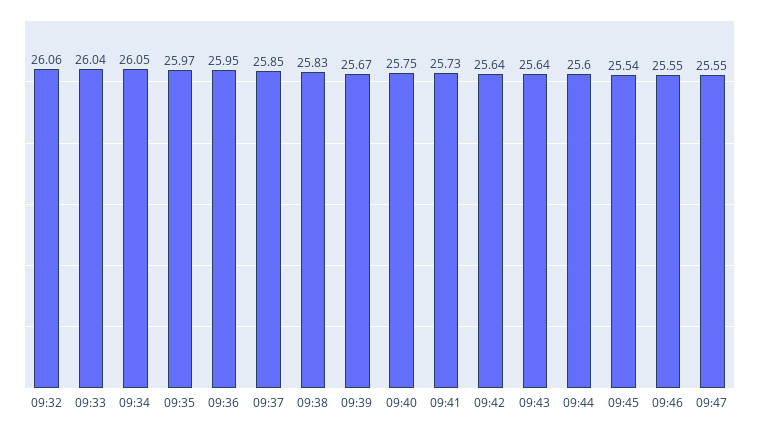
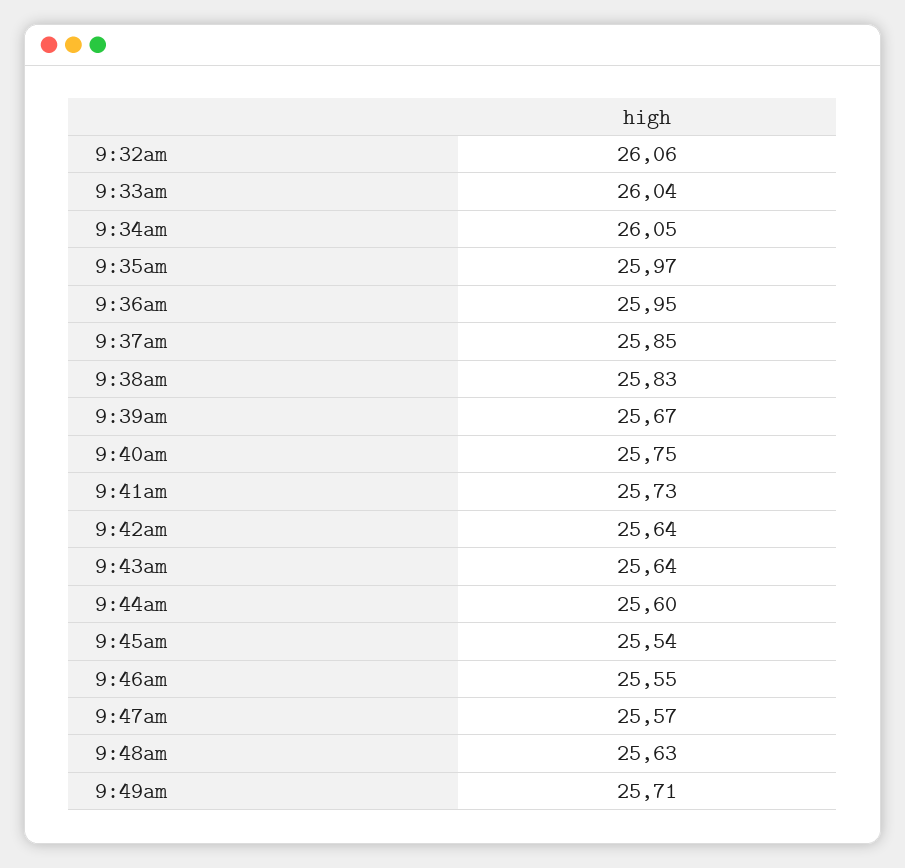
09:47: 25.55 -> 25.57
9:48am: none -> 25.63
9:49am: none -> 25.71

